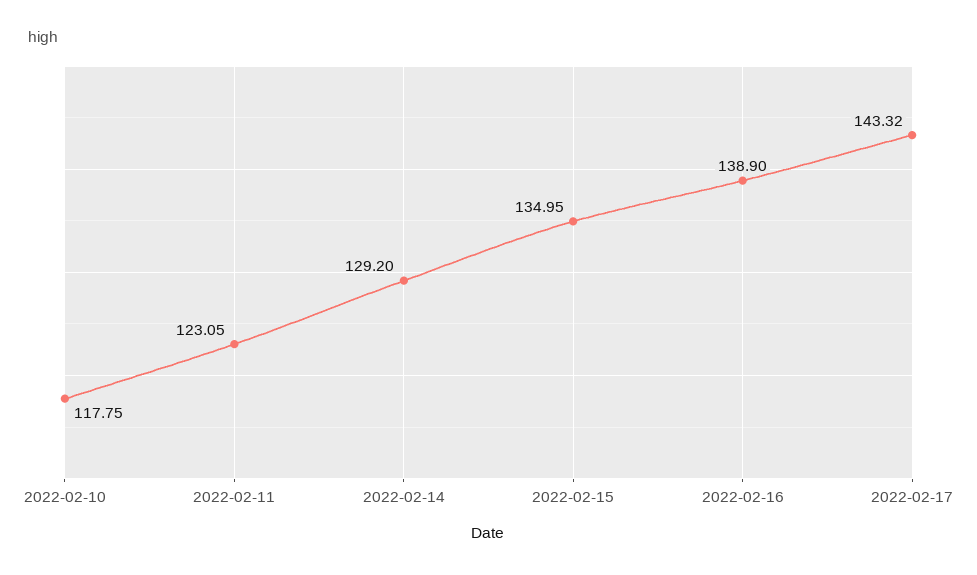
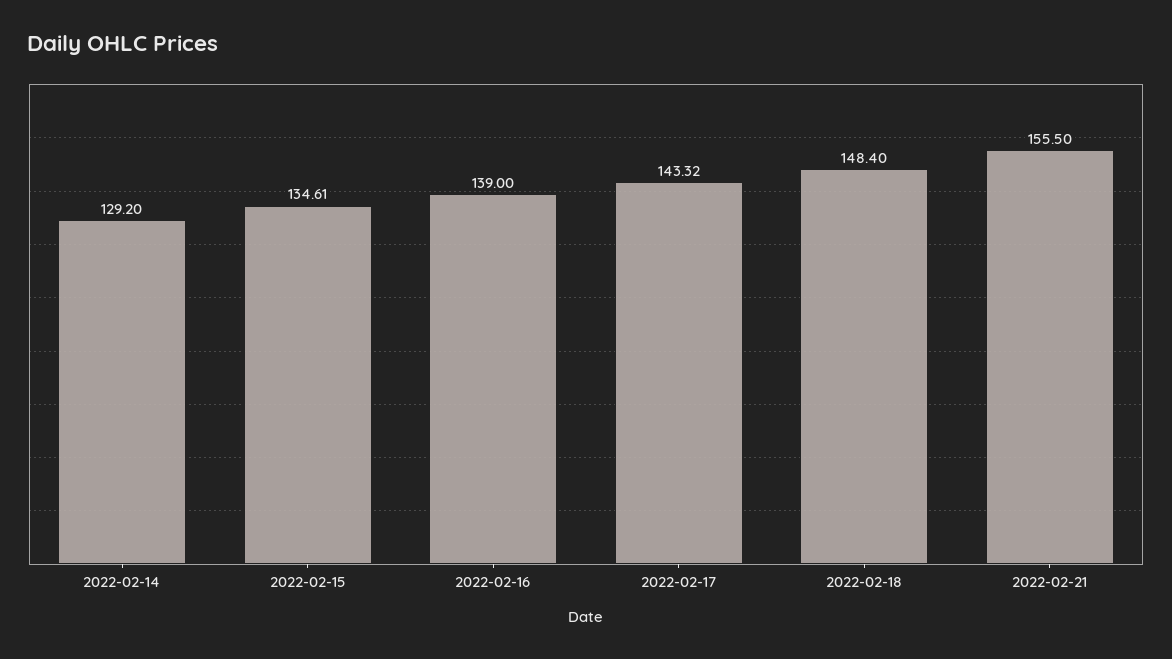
2022-02-10: 117.75 -> none
2022-02-11: 123.05 -> none
2022-02-15: 134.95 -> 134.61
2022-02-16: 138.9 -> 139
2022-02-18: none -> 148.4
2022-02-21: none -> 155.5

